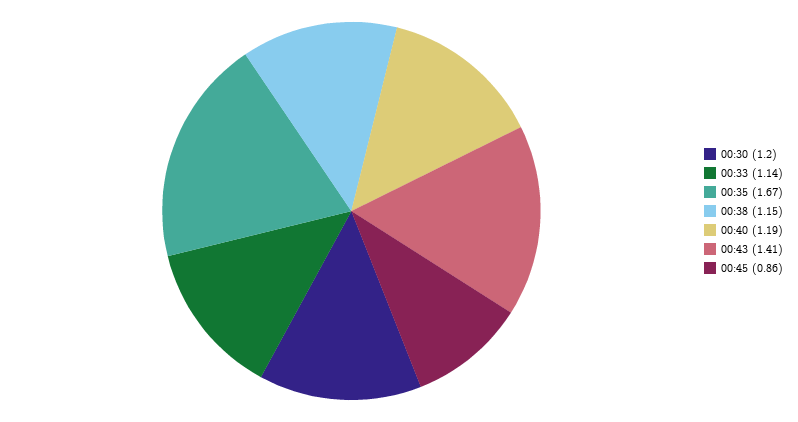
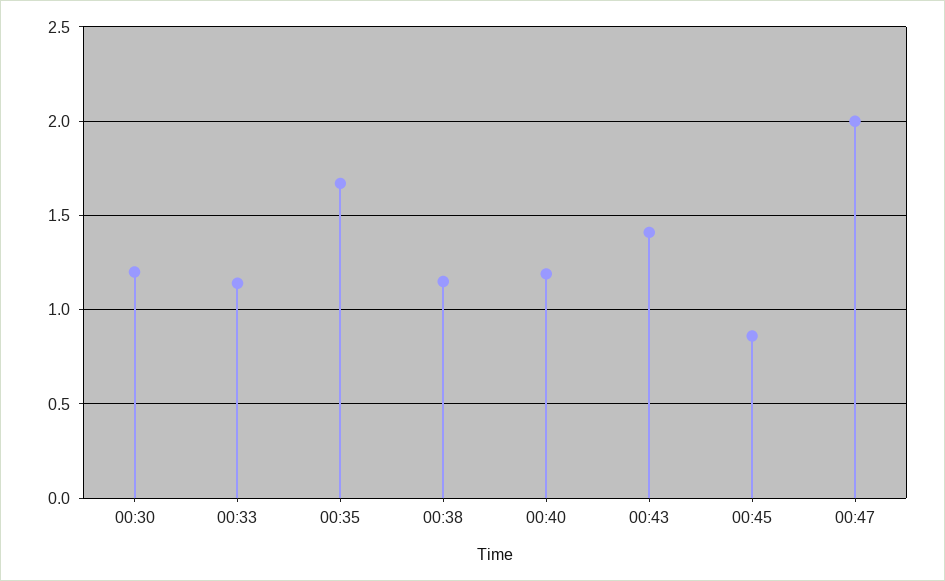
00:47: none -> 2

